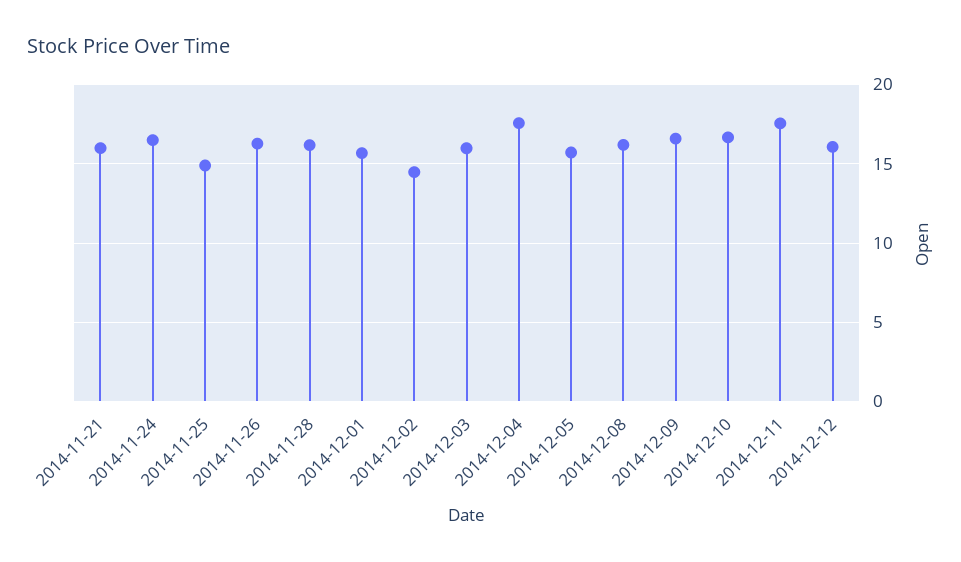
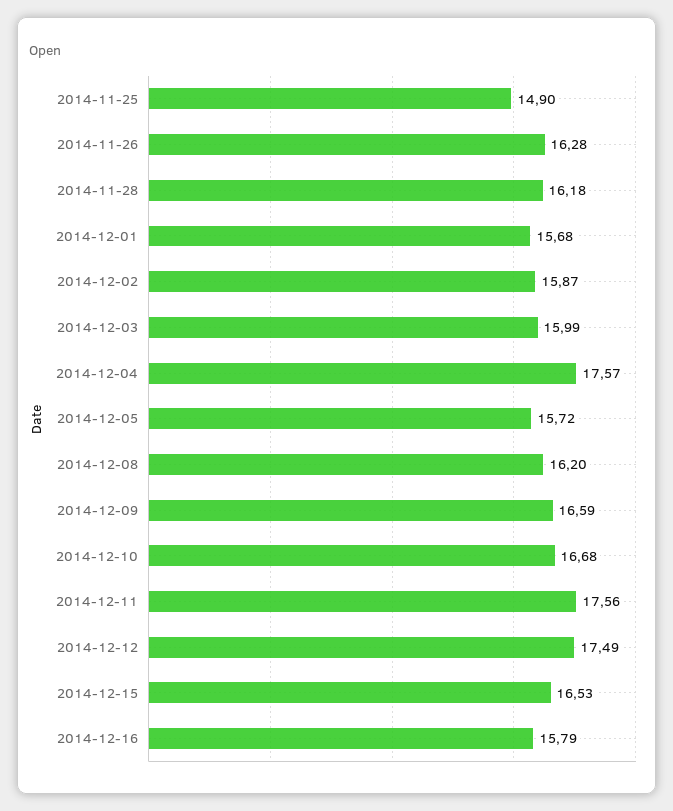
2014-11-21: 16 -> none
2014-11-24: 16.5 -> none
2014-12-02: 14.5 -> 15.87
2014-12-12: 16 -> 17.49
2014-12-15: none -> 16.53
2014-12-16: none -> 15.79

